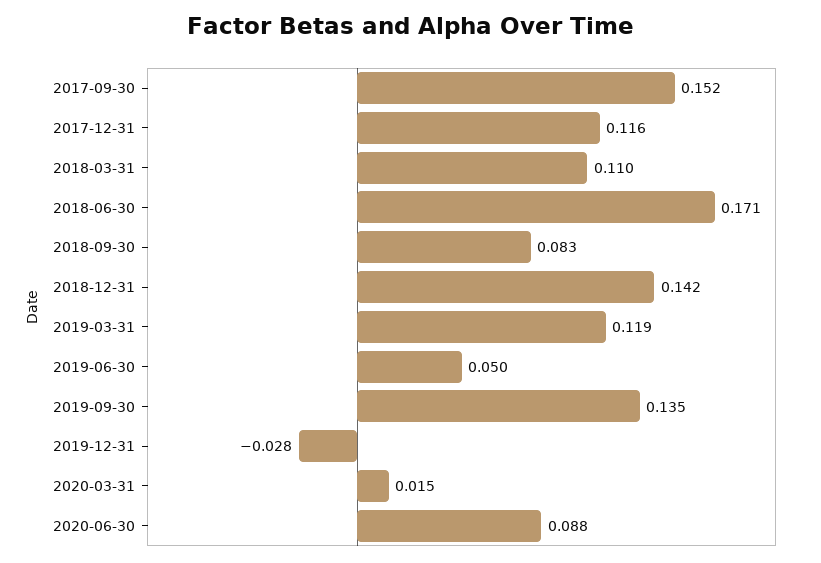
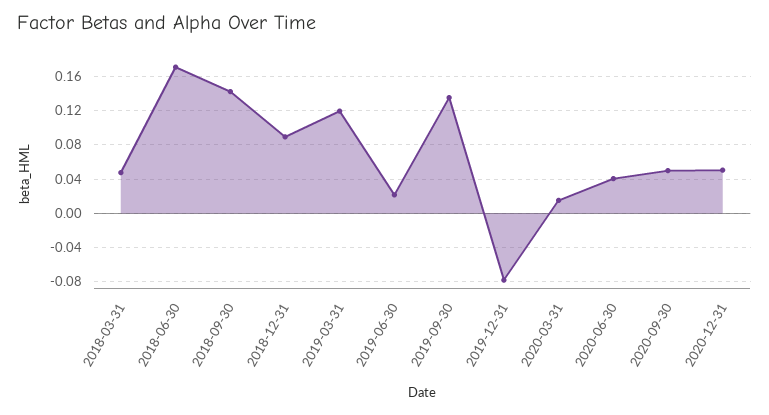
2017-09-30: 0.152 -> none
2017-12-31: 0.116 -> none
2018-03-31: 0.11 -> 0.05
2018-09-30: 0.083 -> 0.14
2018-12-31: 0.142 -> 0.09
2019-06-30: 0.05 -> 0.02
2019-12-31: -0.028 -> -0.08
2020-06-30: 0.088 -> 0.04
2020-09-30: none -> 0.05
2020-12-31: none -> 0.05

